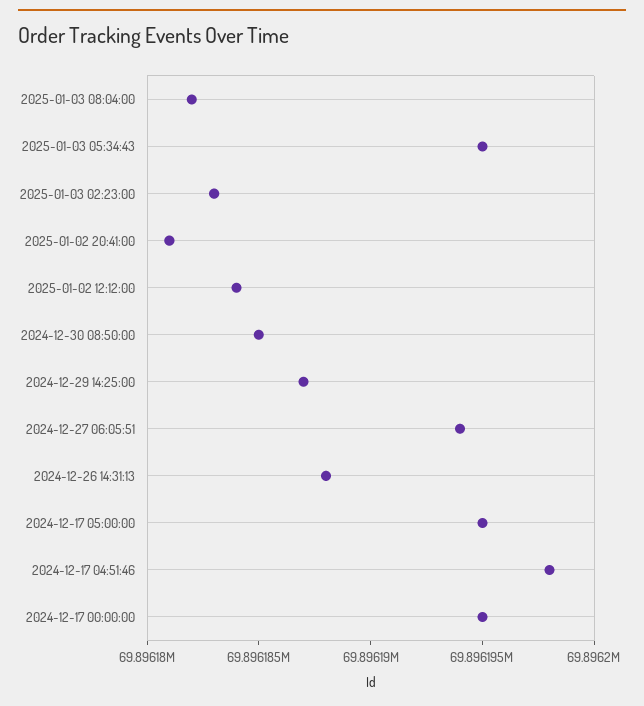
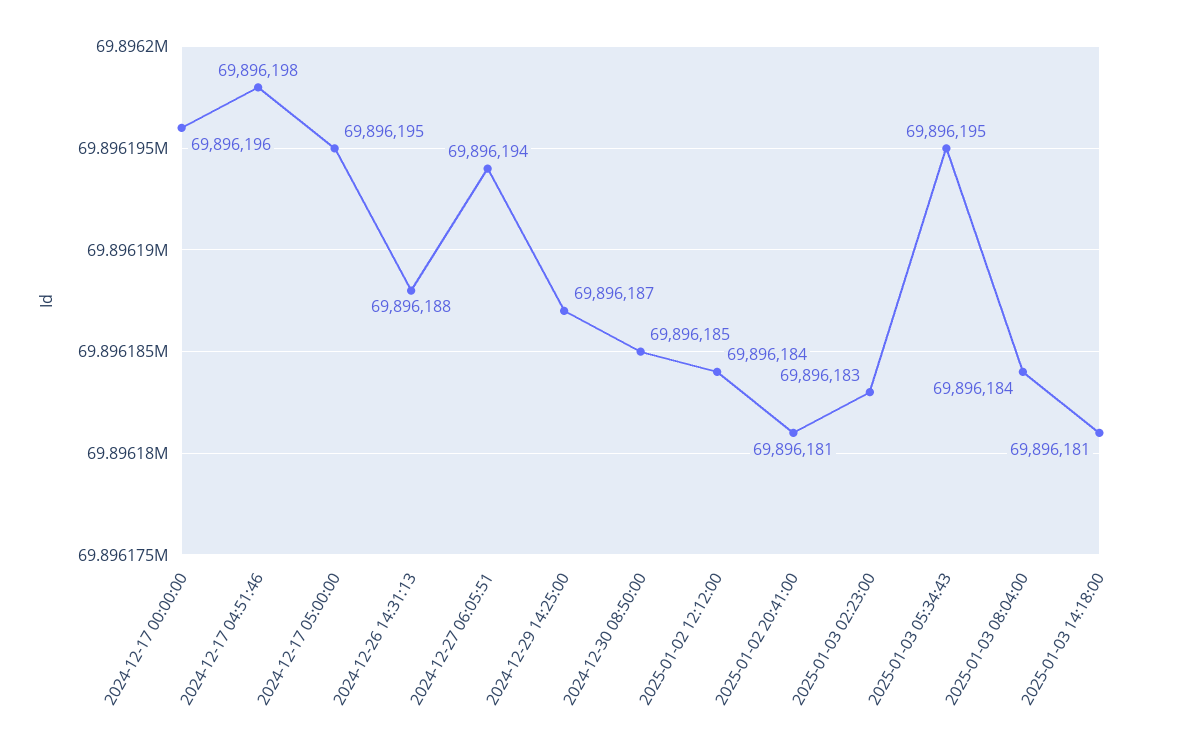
2025-01-03 08:04:00: 69896182 -> 69896184
2024-12-17 00:00:00: 69896195 -> 69896196
2025-01-03 14:18:00: none -> 69896181

